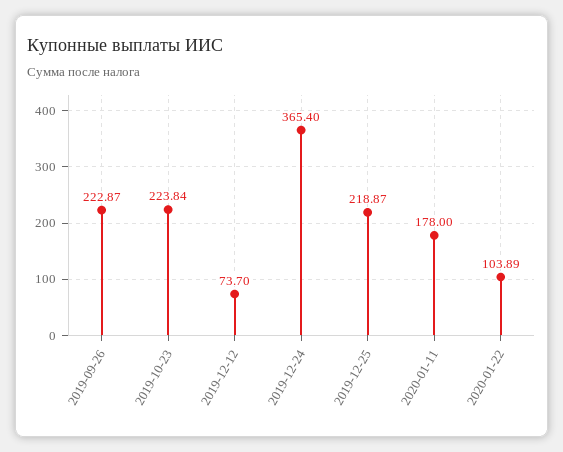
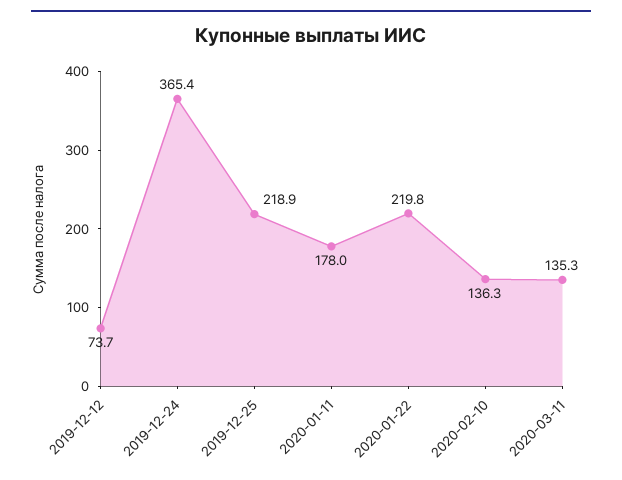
2019-09-26: 222.87 -> none
2019-10-23: 223.84 -> none
2020-01-22: 103.89 -> 219.8
2020-02-10: none -> 136.3
2020-03-11: none -> 135.3

